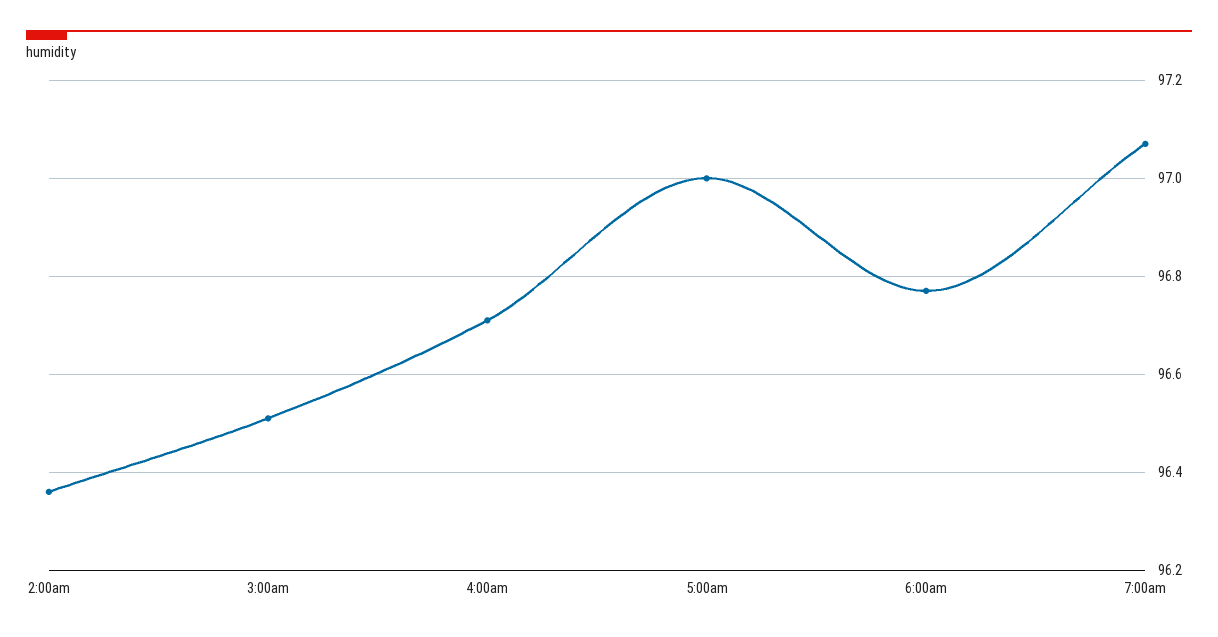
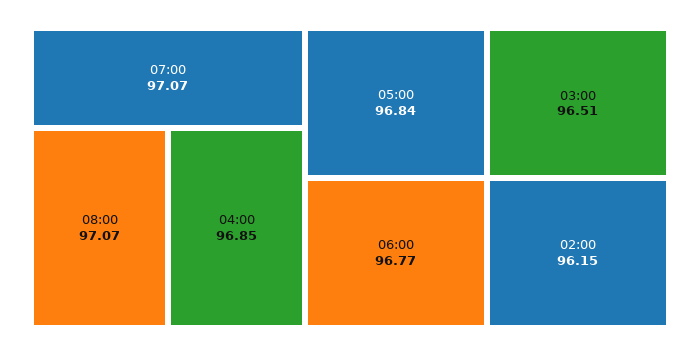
2:00am: 96.35 -> 96.15
4:00am: 96.7 -> 96.85
5:00am: 97 -> 96.84
08:00: none -> 97.07

